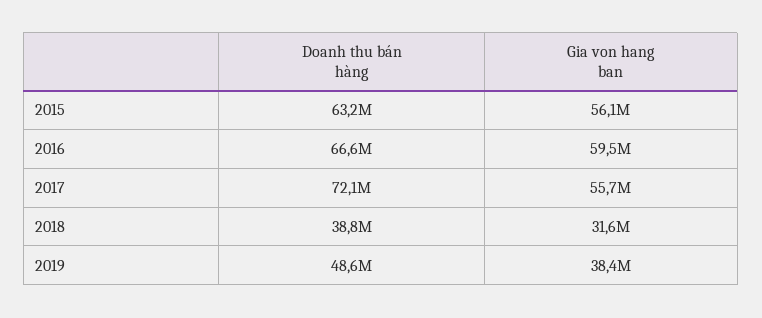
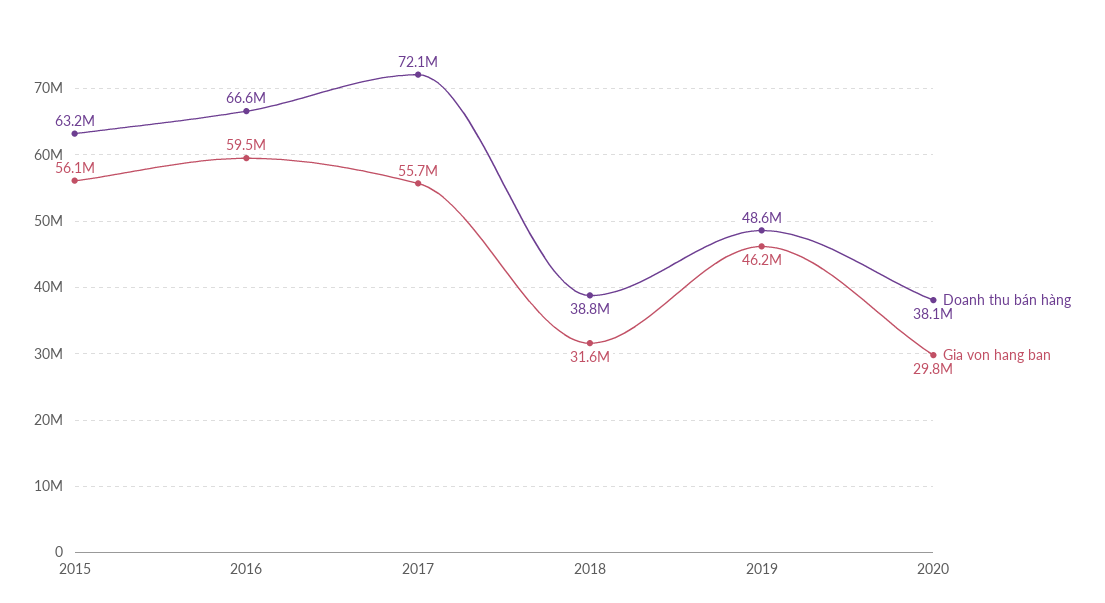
Gia von hang ban, 2019: 38400000 -> 46200000
Doanh thu bán hàng, 2020: none -> 38100000
Gia von hang ban, 2020: none -> 29800000

